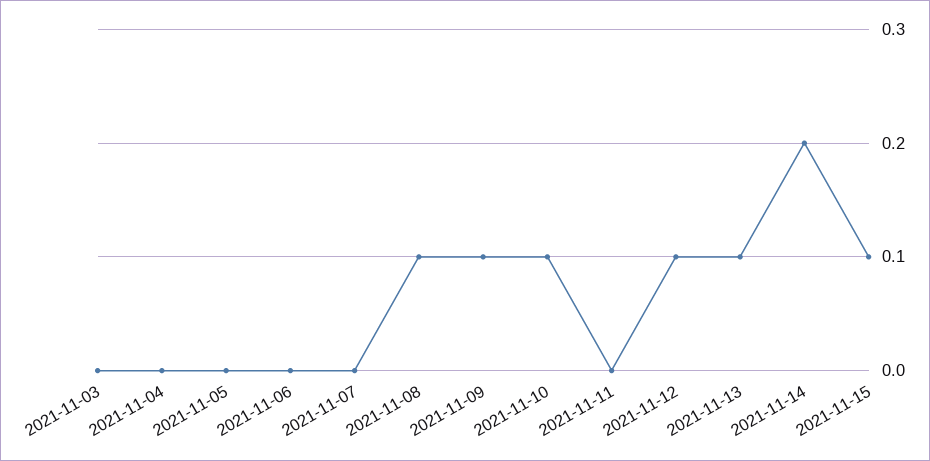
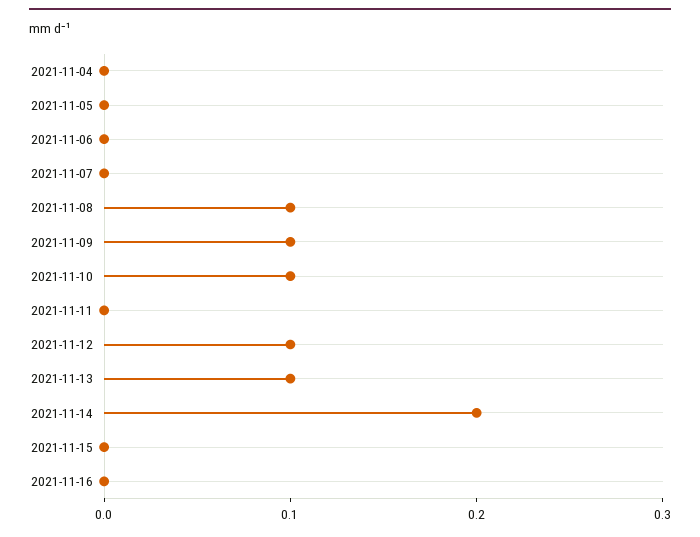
2021-11-03: 0 -> none
2021-11-15: 0.1 -> 0
2021-11-16: none -> 0

